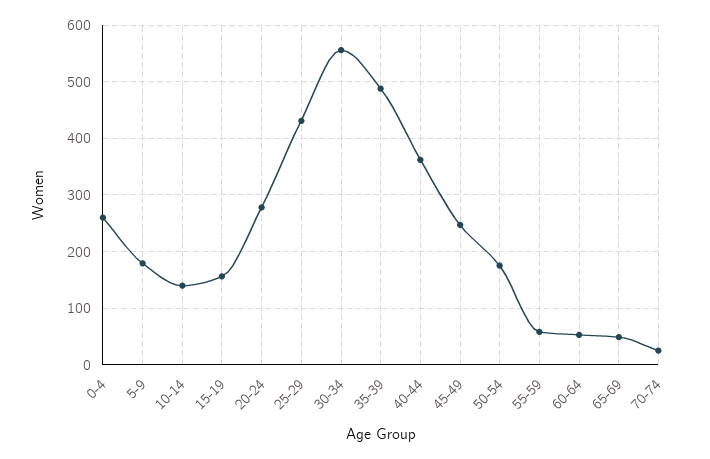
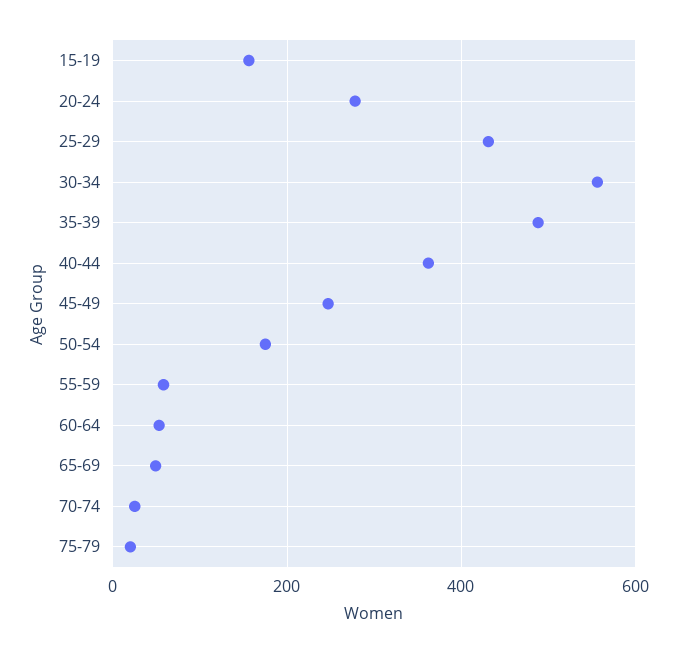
0-4: 260 -> none
5-9: 180 -> none
10-14: 140 -> none
75-79: none -> 20

